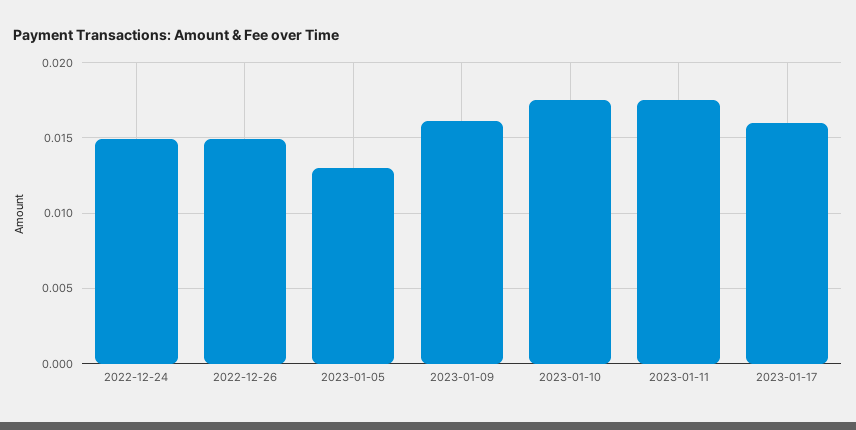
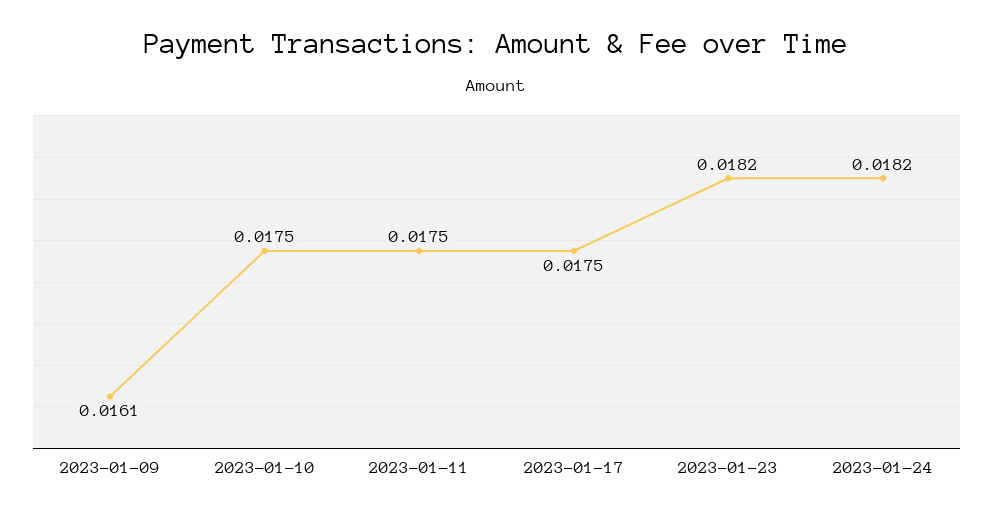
2022-12-24: 0.015 -> none
2022-12-26: 0.015 -> none
2023-01-05: 0.013 -> none
2023-01-17: 0.016 -> 0.0175
2023-01-23: none -> 0.0182
2023-01-24: none -> 0.0182

